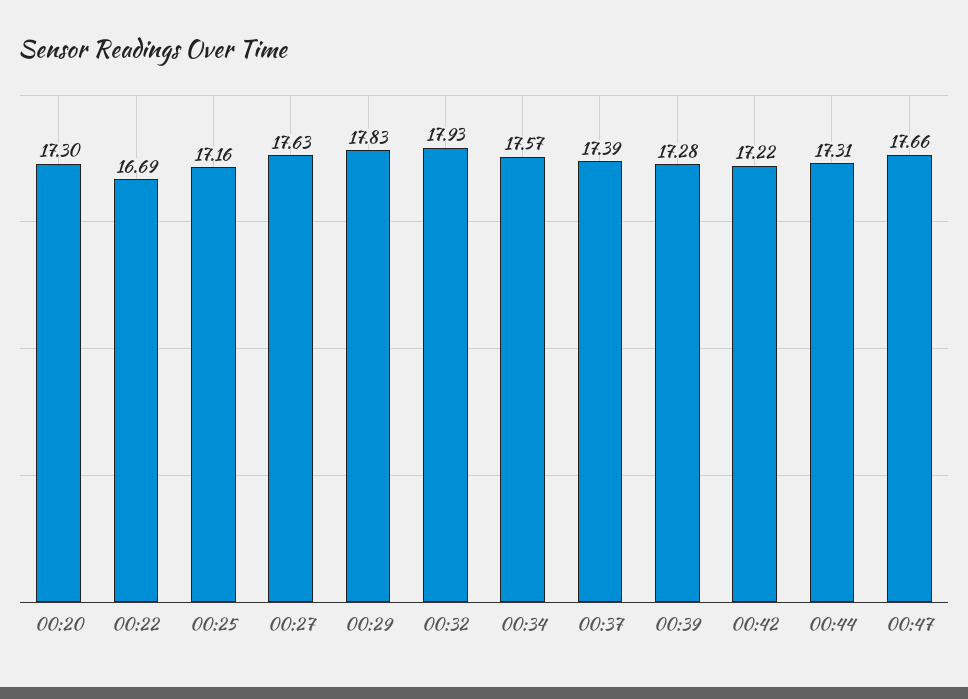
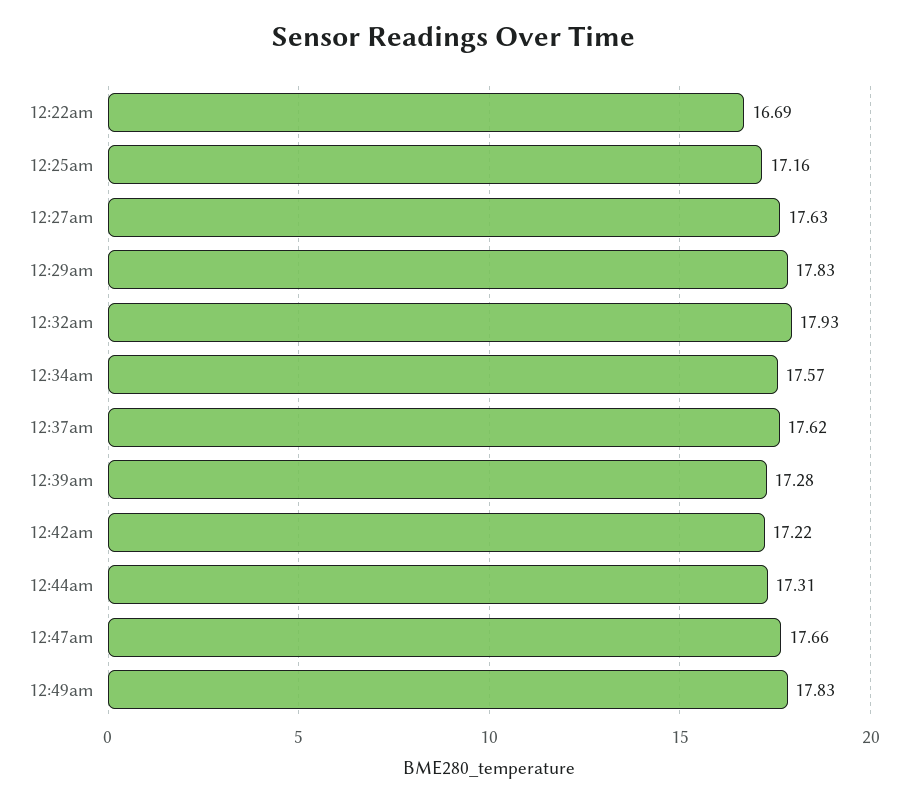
00:20: 17.3 -> none
00:37: 17.39 -> 17.62
12:49am: none -> 17.83

